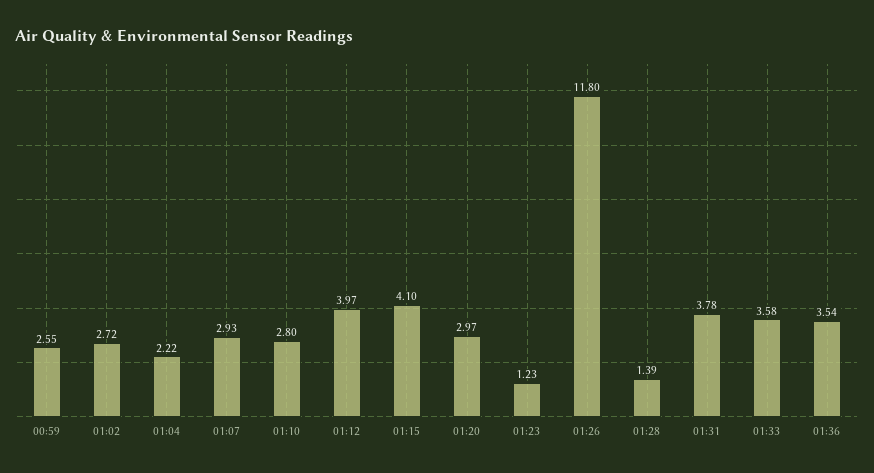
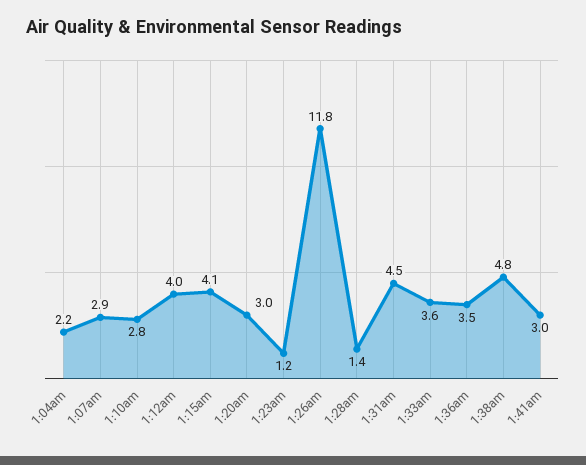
00:59: 2.55 -> none
01:02: 2.72 -> none
01:31: 3.78 -> 4.5
1:38am: none -> 4.8
1:41am: none -> 3

